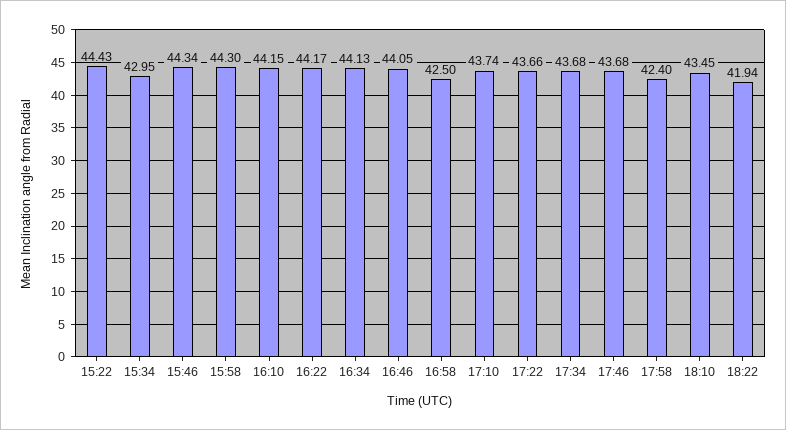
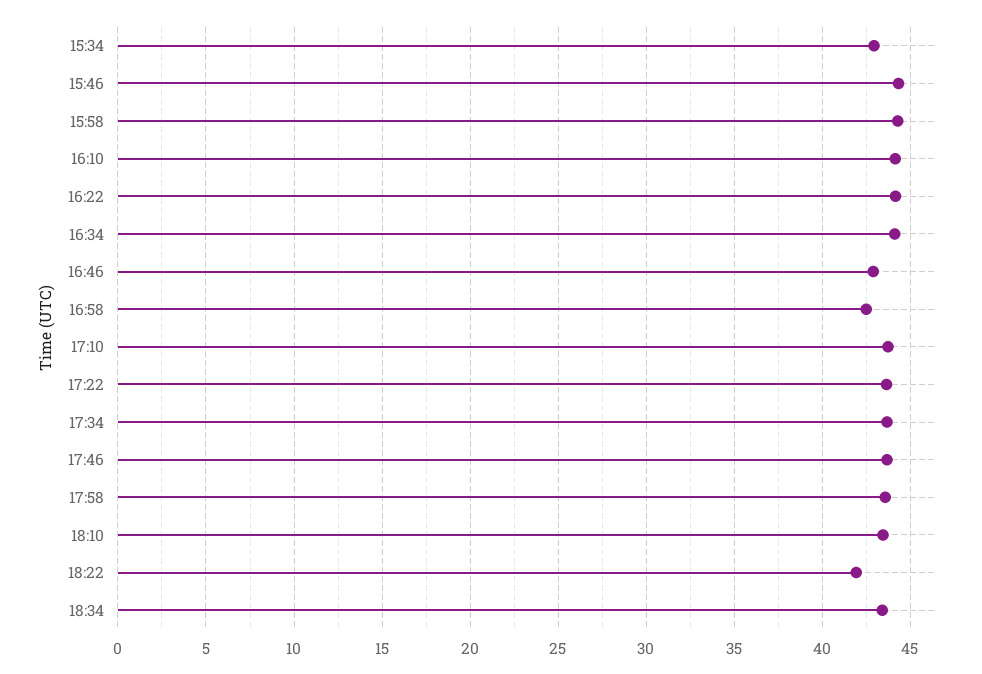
15:22: 44.43 -> none
16:46: 44.05 -> 43
17:58: 42.4 -> 43.5
18:34: none -> 43.5

